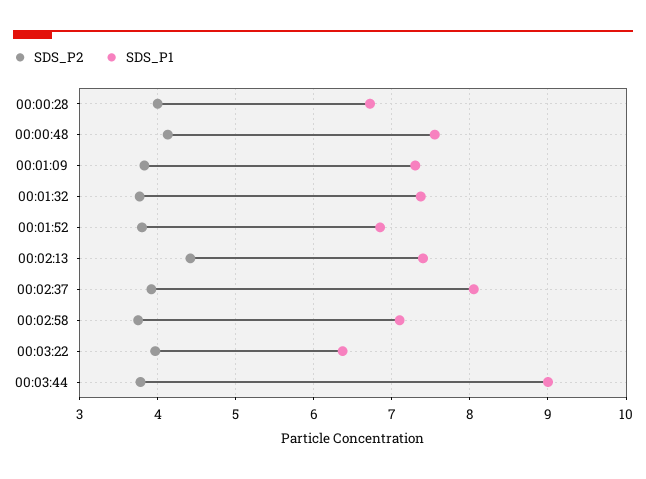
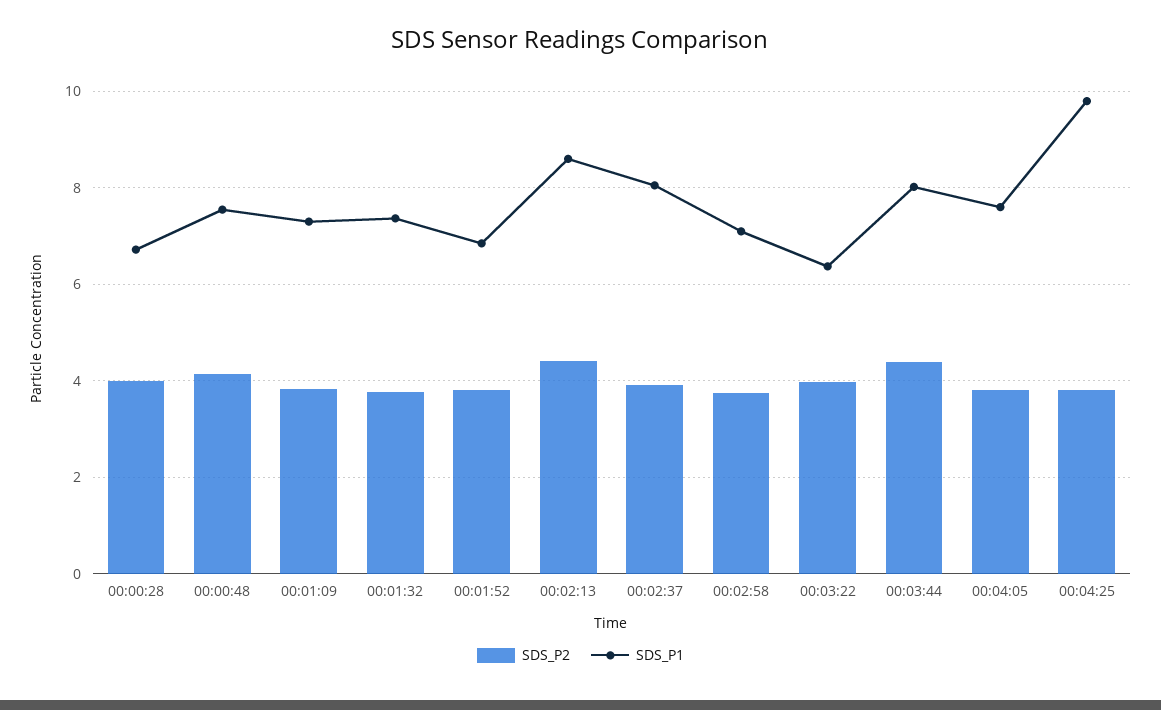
SDS_P1, 00:02:13: 7.4 -> 8.6
SDS_P2, 00:03:44: 3.8 -> 4.4
SDS_P1, 00:03:44: 9 -> 8
SDS_P2, 00:04:05: none -> 3.8
SDS_P1, 00:04:05: none -> 7.6
SDS_P2, 00:04:25: none -> 3.8
SDS_P1, 00:04:25: none -> 9.8

